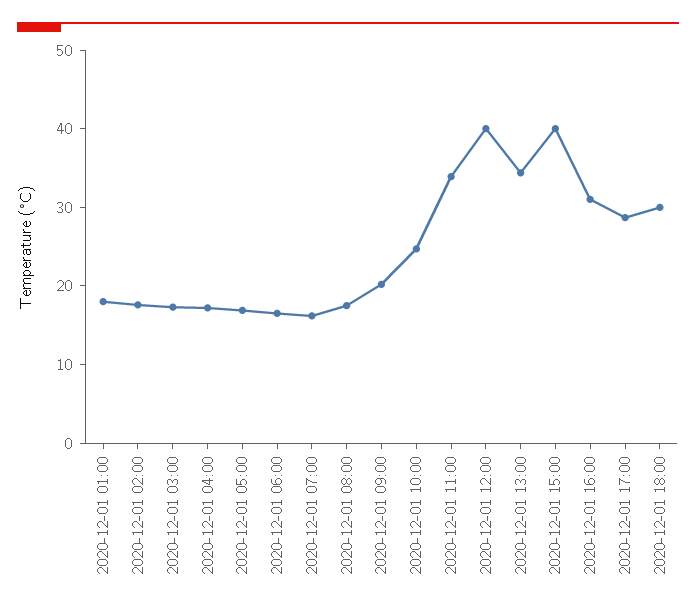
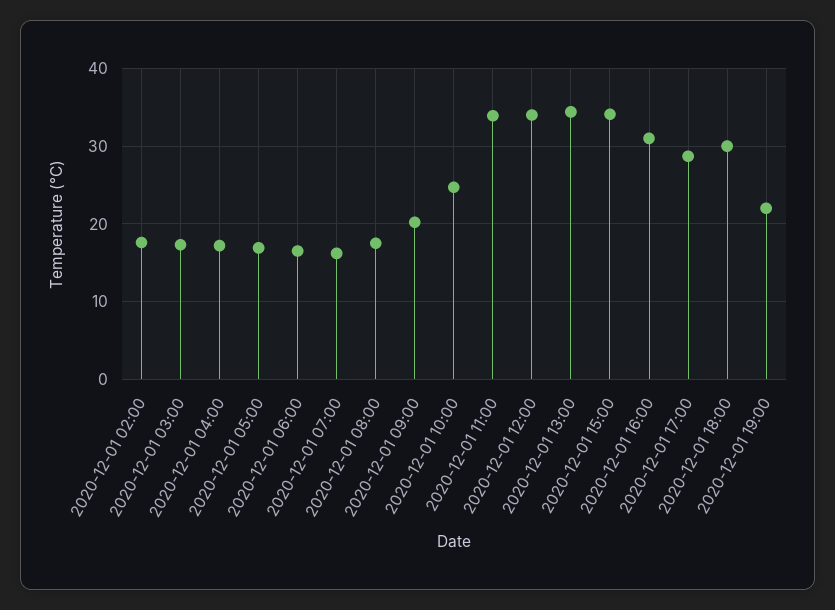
2020-12-01 01:00: 18 -> none
2020-12-01 12:00: 40 -> 34
2020-12-01 15:00: 40 -> 34
2020-12-01 19:00: none -> 22

